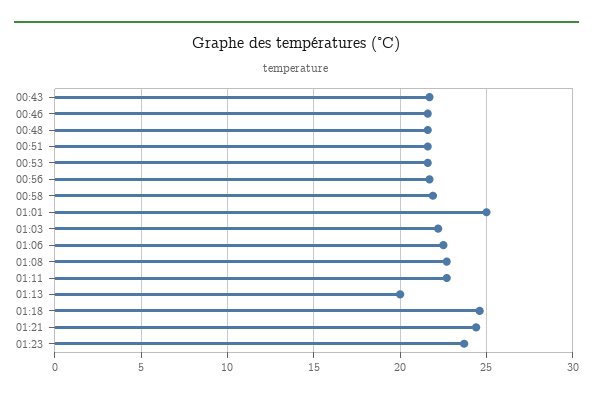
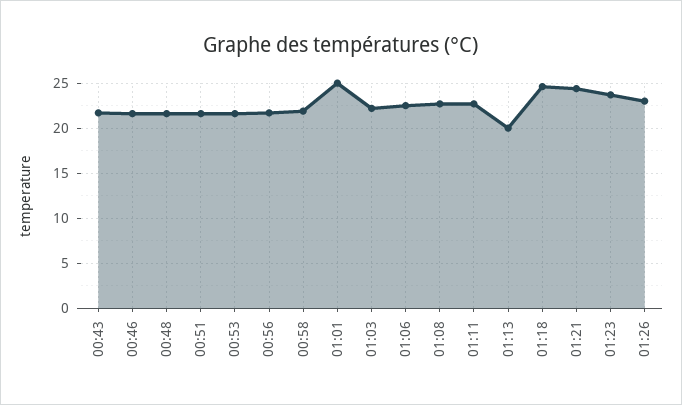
01:26: none -> 23

